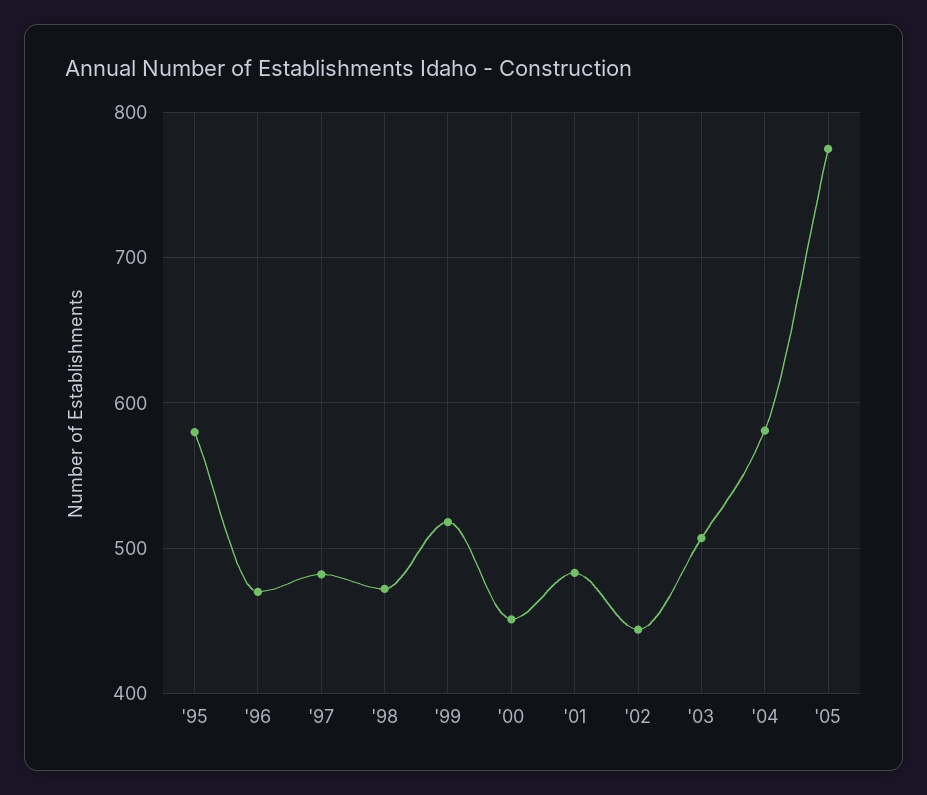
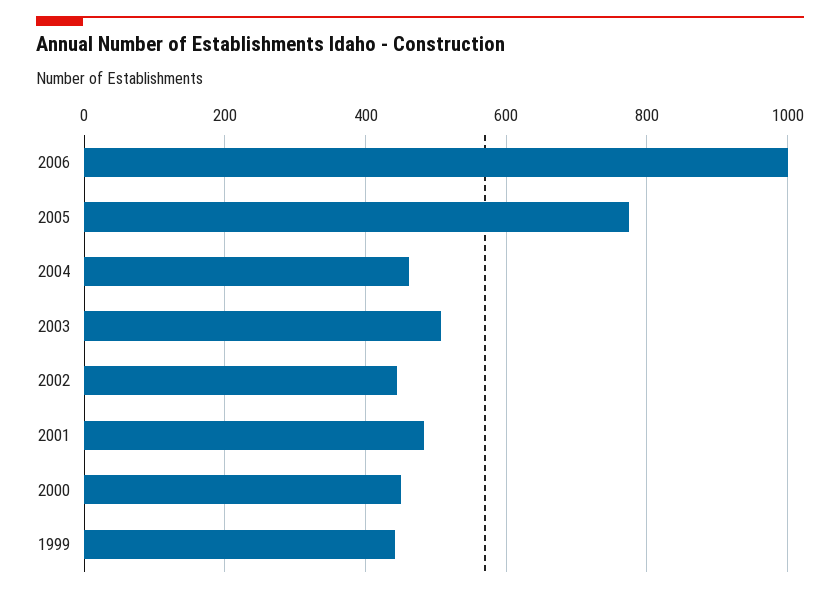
'95: 580 -> none
'96: 470 -> none
'97: 480 -> none
'98: 470 -> none
'99: 520 -> 440
'04: 580 -> 460
2006: none -> 1000

